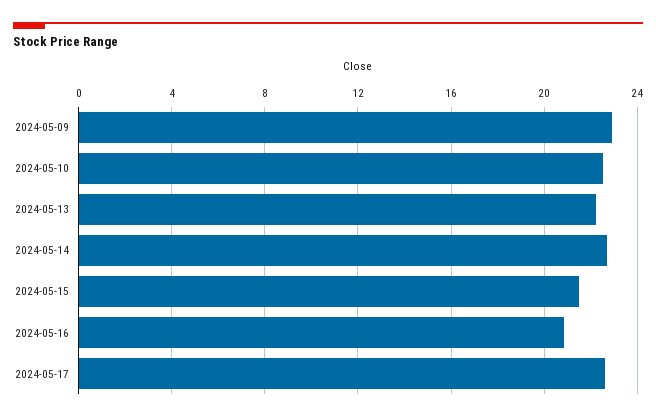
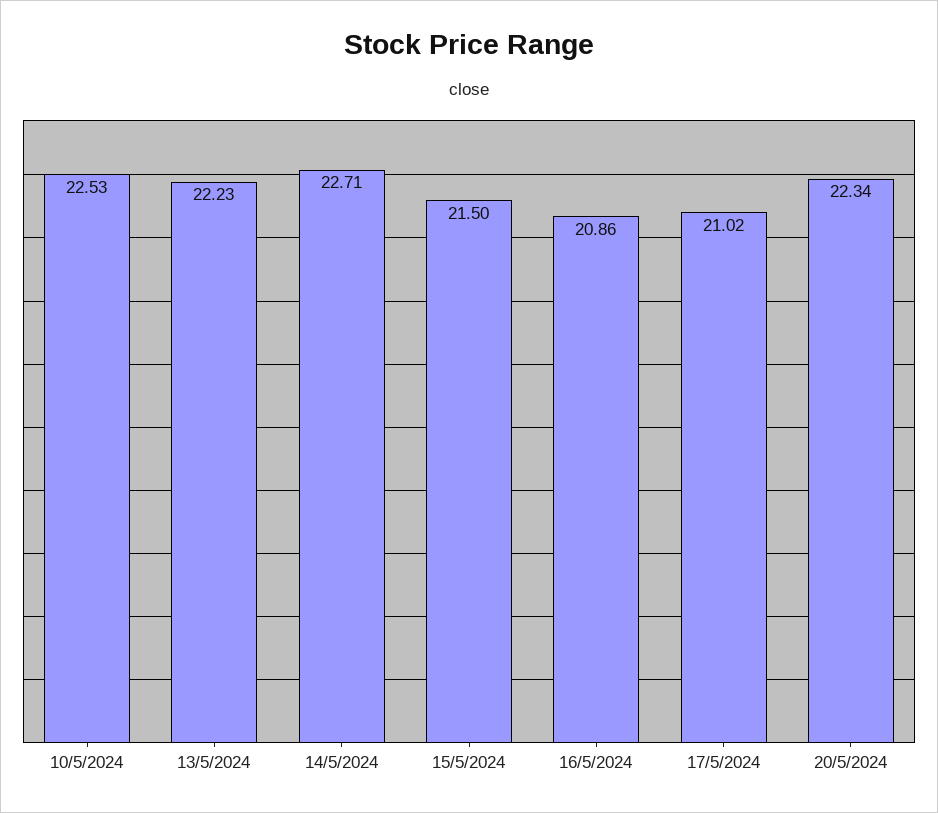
2024-05-09: 23 -> none
2024-05-17: 22.5 -> 21.02
20/5/2024: none -> 22.34

